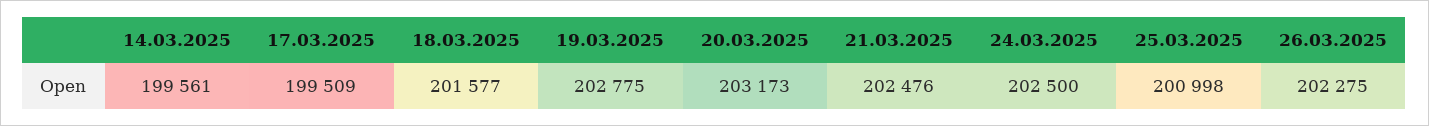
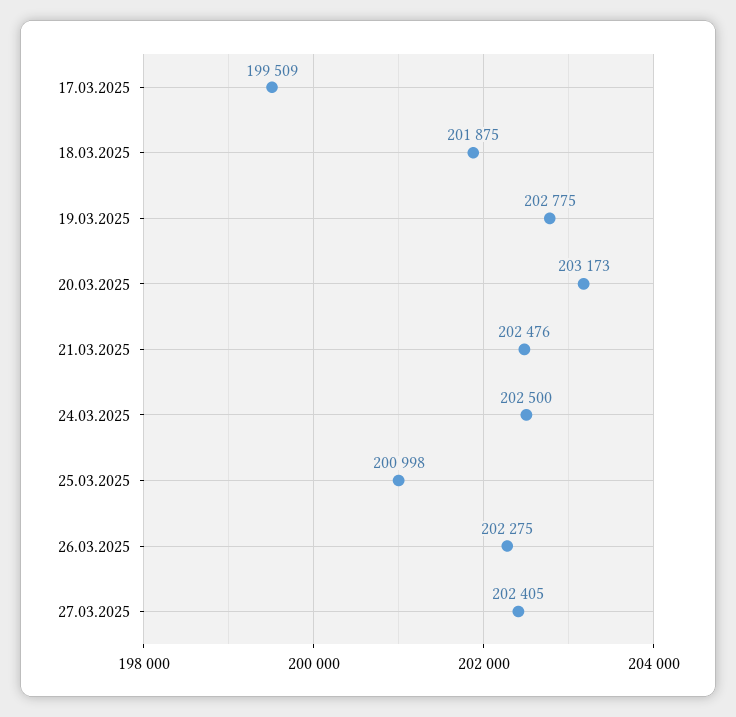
14.03.2025: 199561 -> none
18.03.2025: 201577 -> 201875
27.03.2025: none -> 202405

